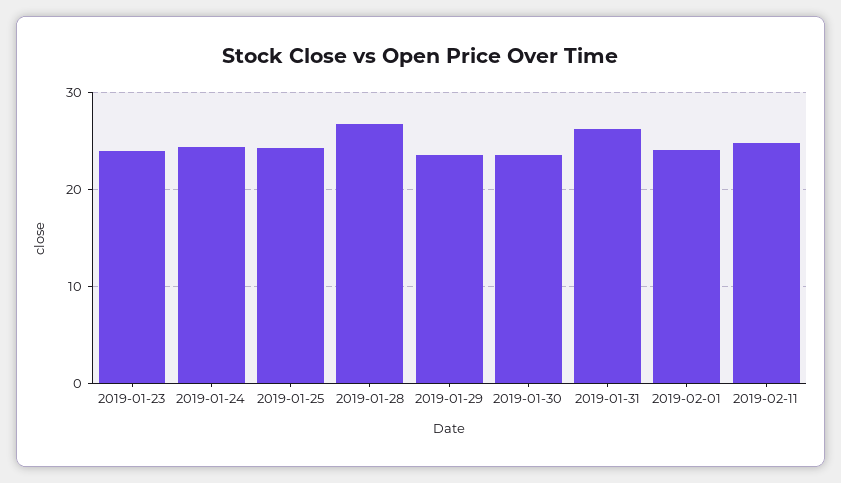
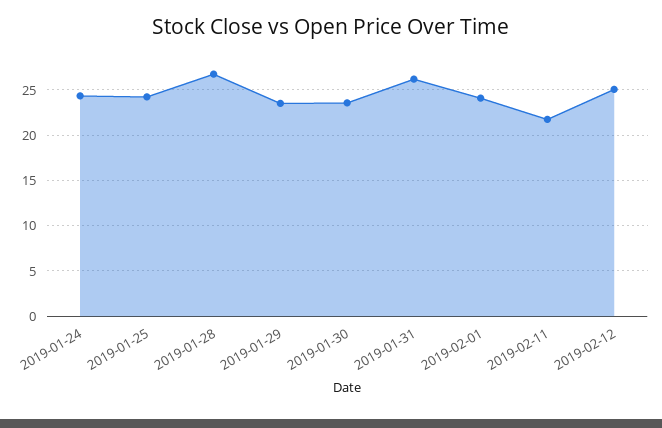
2019-01-23: 24 -> none
2019-02-11: 25 -> 22
2019-02-12: none -> 25

